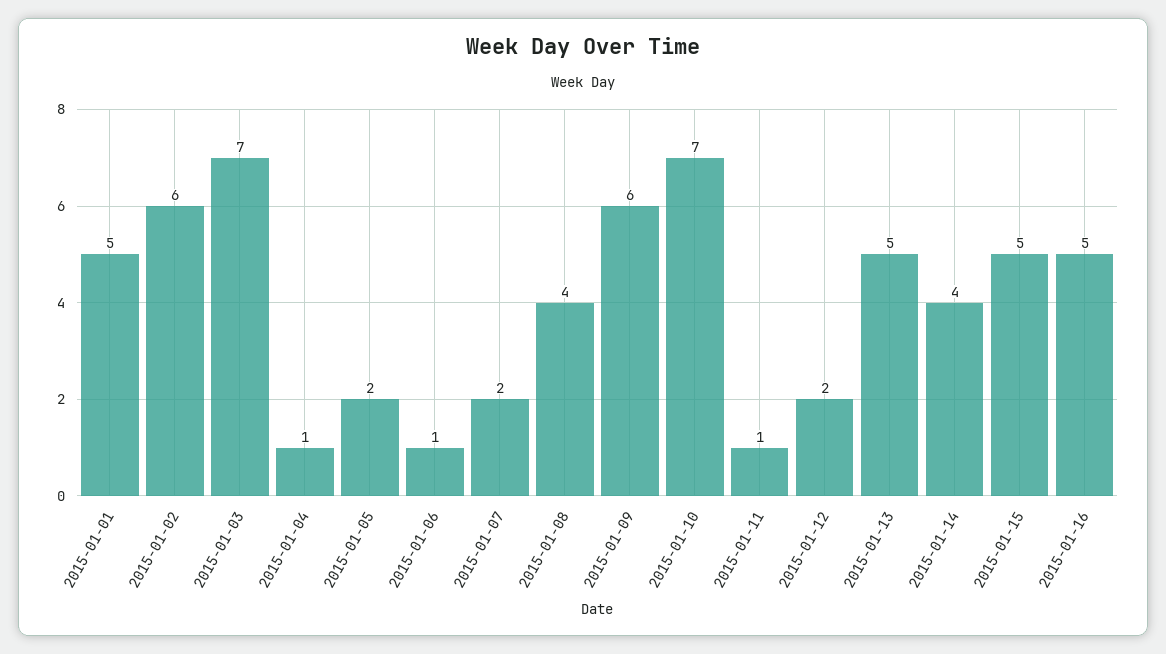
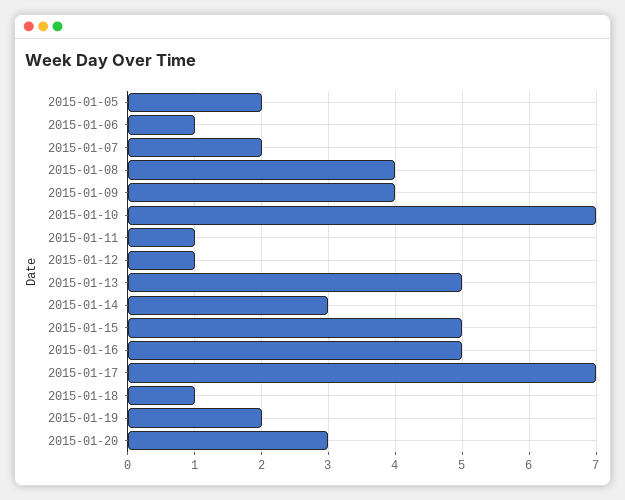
2015-01-01: 5 -> none
2015-01-02: 6 -> none
2015-01-03: 7 -> none
2015-01-04: 1 -> none
2015-01-09: 6 -> 4
2015-01-12: 2 -> 1
2015-01-14: 4 -> 3
2015-01-17: none -> 7
2015-01-18: none -> 1
2015-01-19: none -> 2
2015-01-20: none -> 3

